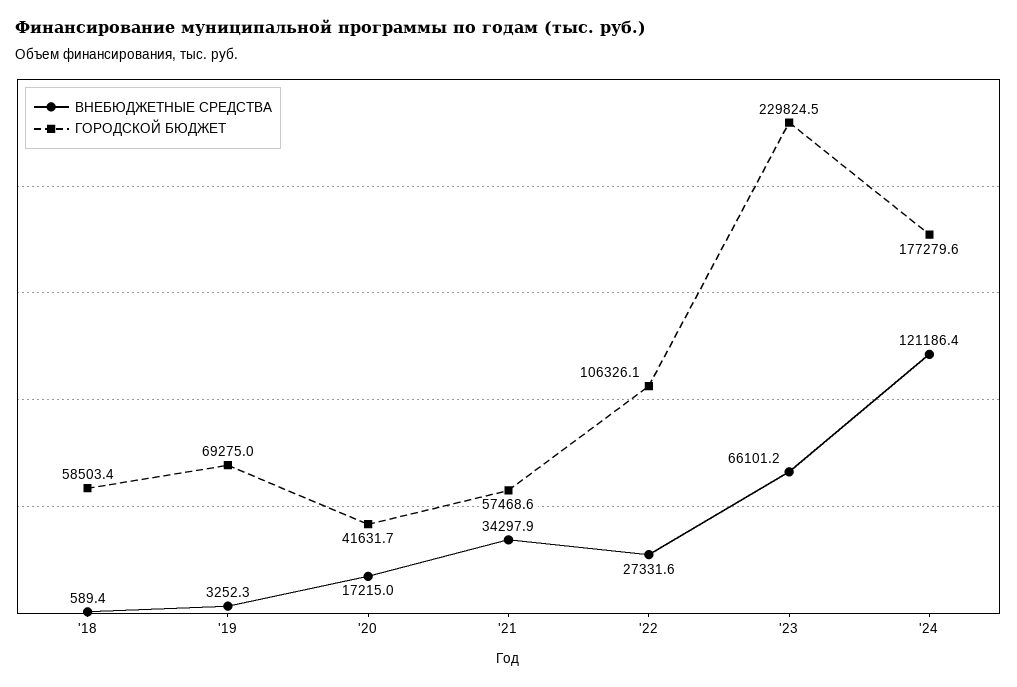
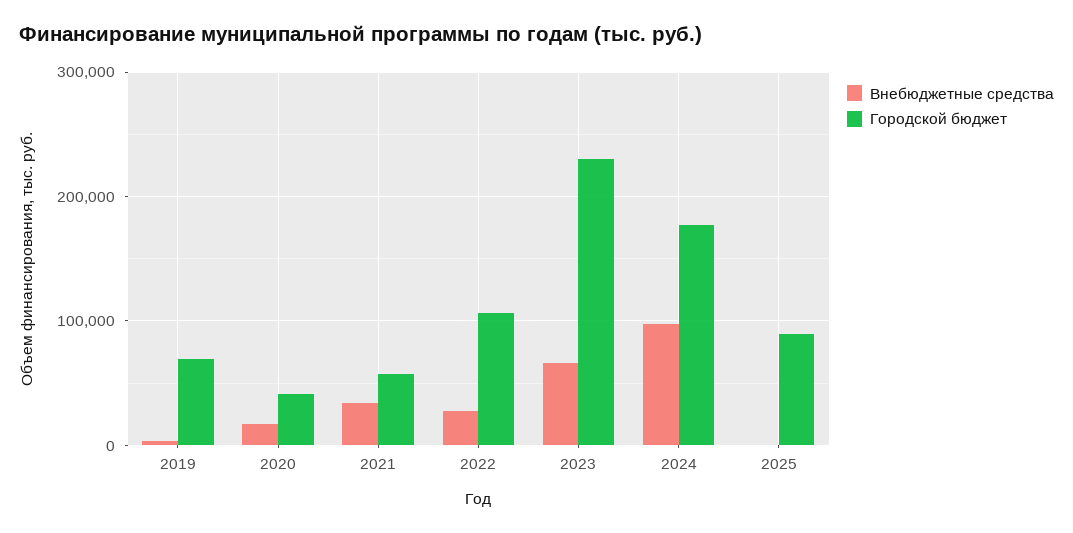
ВНЕБЮДЖЕТНЫЕ СРЕДСТВА, '18: 589.4 -> none
ГОРОДСКОЙ БЮДЖЕТ, '18: 58503.4 -> none
ВНЕБЮДЖЕТНЫЕ СРЕДСТВА, '24: 121186.4 -> 100000
ВНЕБЮДЖЕТНЫЕ СРЕДСТВА, 2025: none -> 0
ГОРОДСКОЙ БЮДЖЕТ, 2025: none -> 90000

